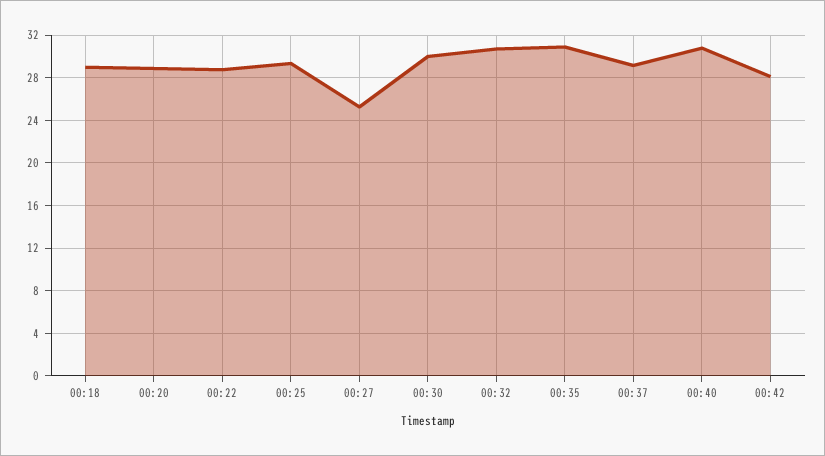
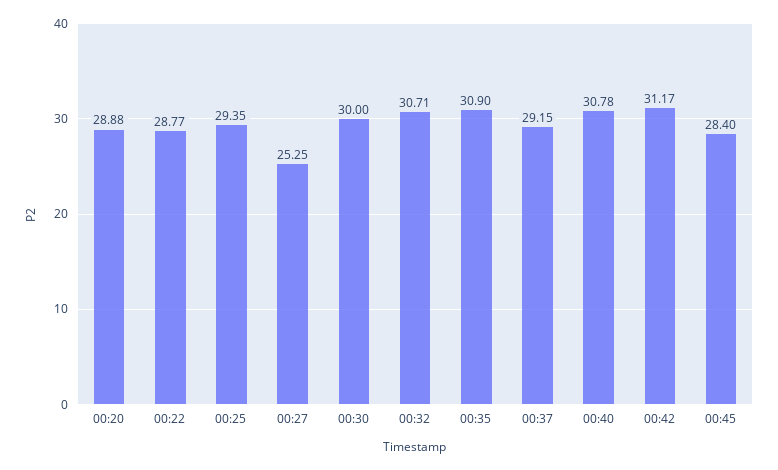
00:18: 29 -> none
00:42: 28 -> 31.17
00:45: none -> 28.4

